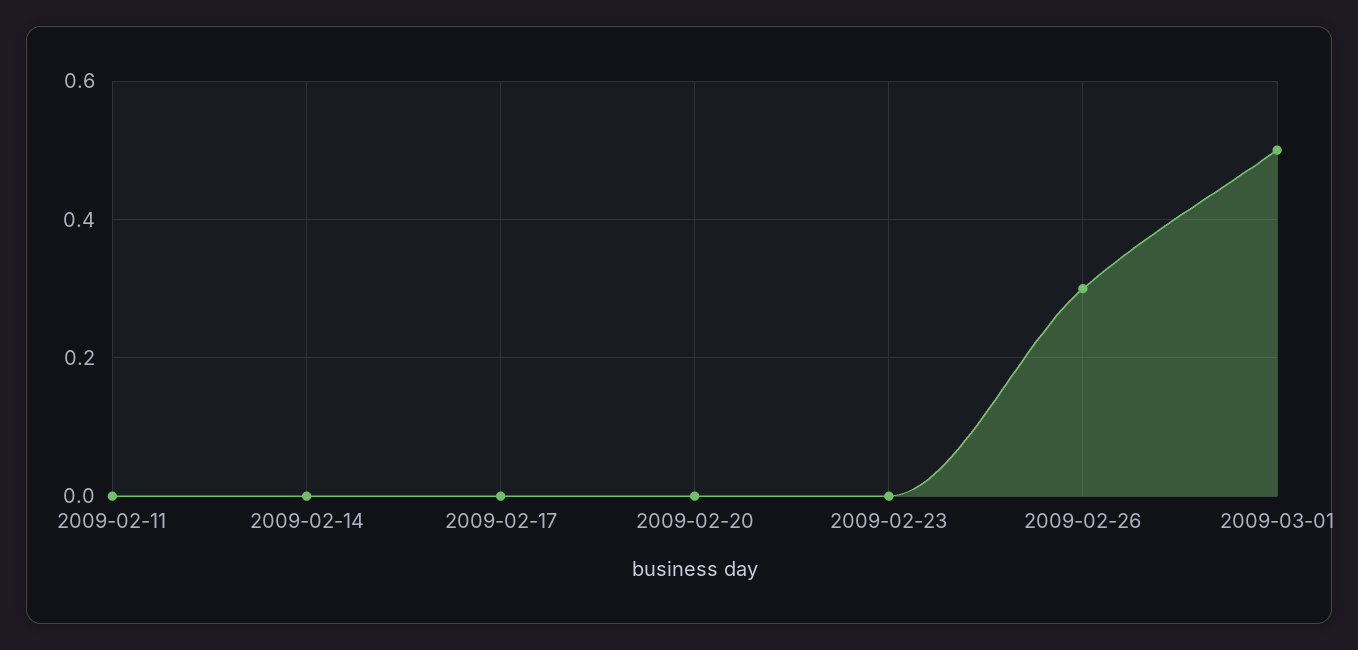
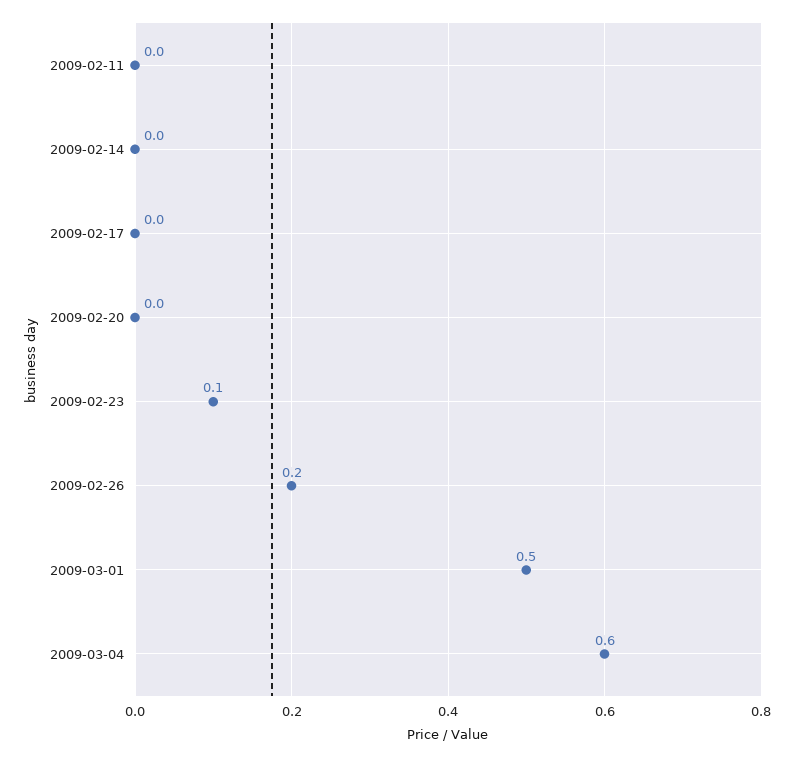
2009-02-23: 0 -> 0.1
2009-02-26: 0.3 -> 0.2
2009-03-04: none -> 0.6

